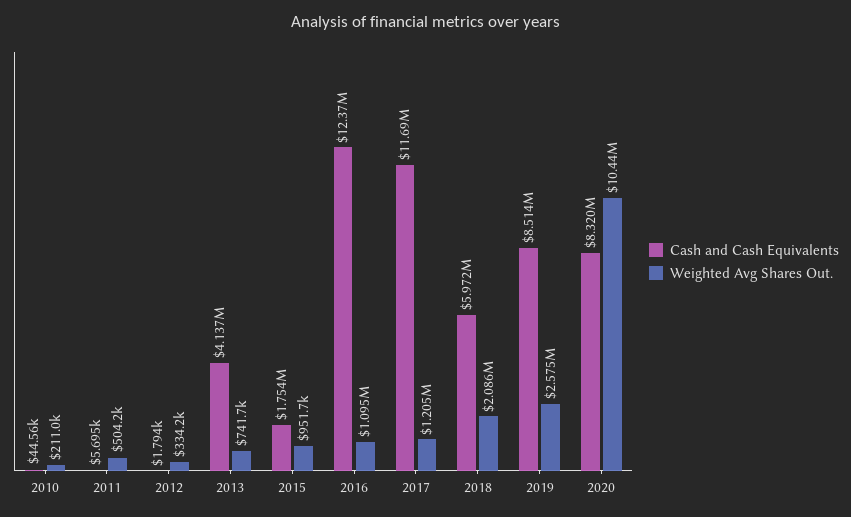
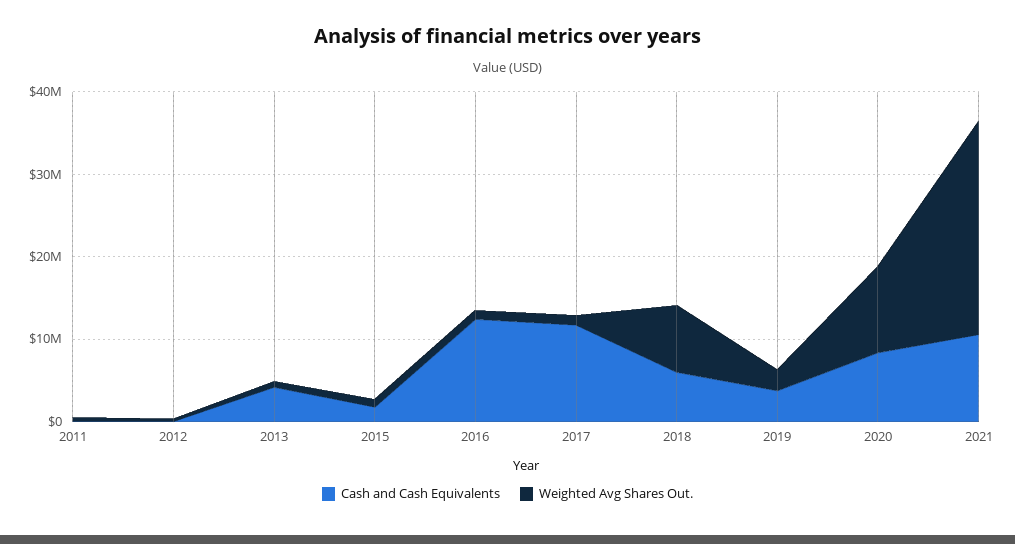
Cash and Cash Equivalents, 2010: 44560 -> none
Weighted Avg Shares Out., 2010: 211000 -> none
Weighted Avg Shares Out., 2018: 2086000 -> 8000000
Cash and Cash Equivalents, 2019: 8514000 -> 4000000
Cash and Cash Equivalents, 2021: none -> 10000000
Weighted Avg Shares Out., 2021: none -> 26000000

